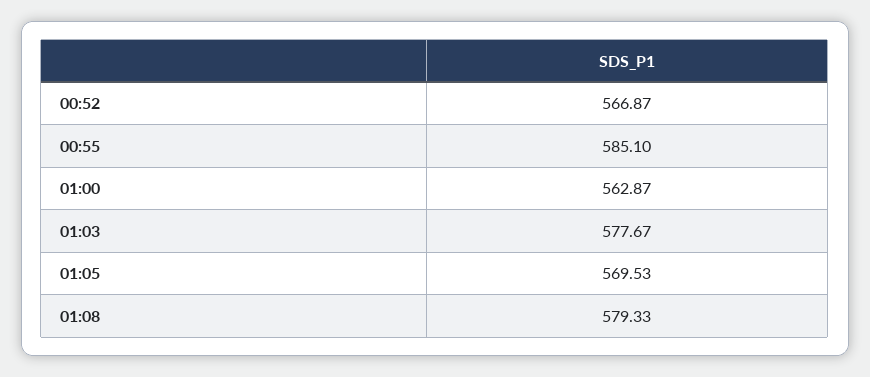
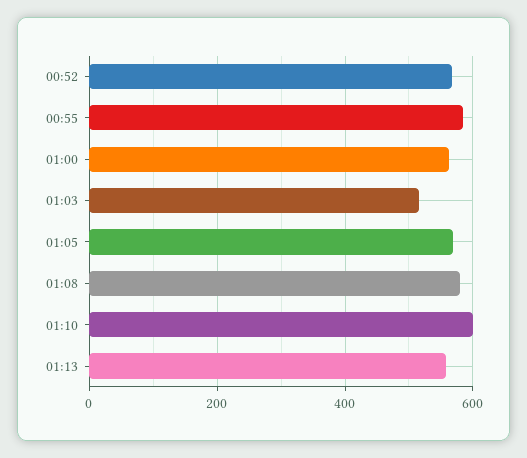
01:03: 577.67 -> 520
01:10: none -> 600
01:13: none -> 560

